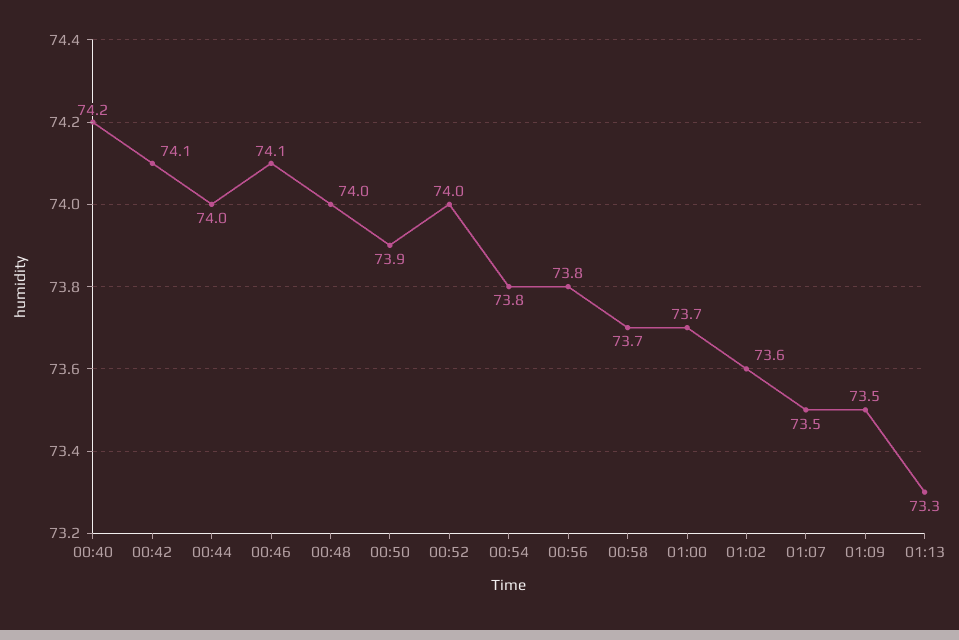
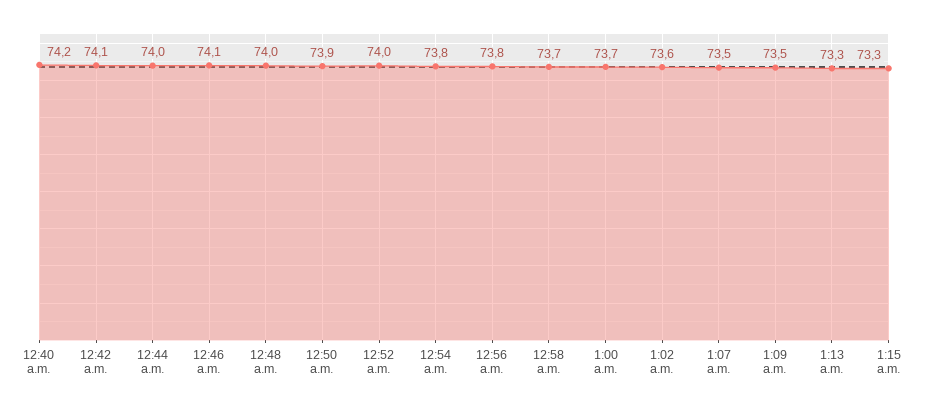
1:15 a.m.: none -> 73.3

